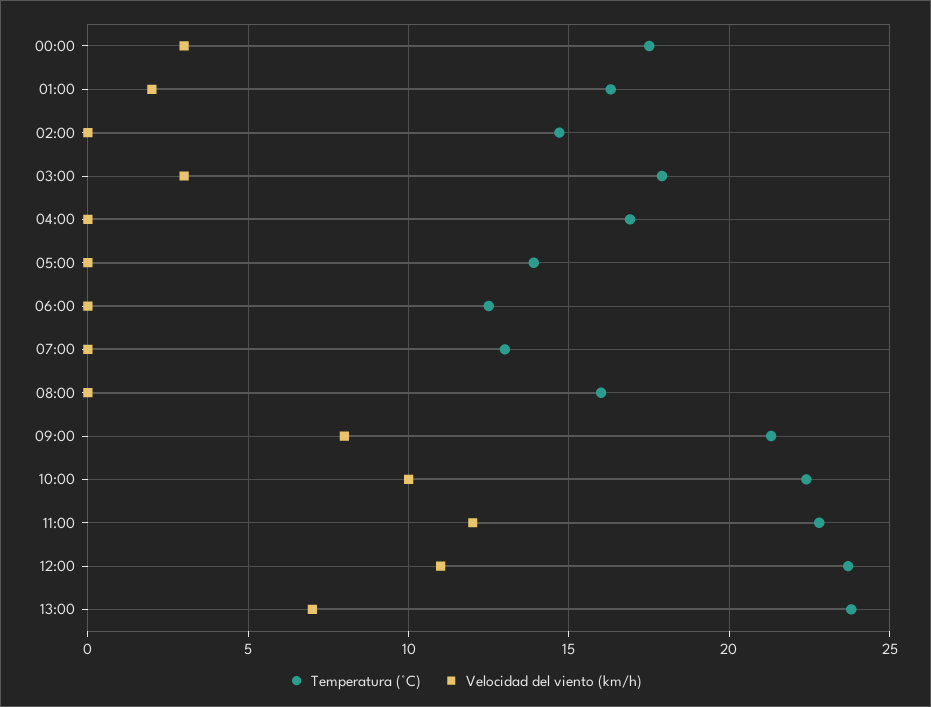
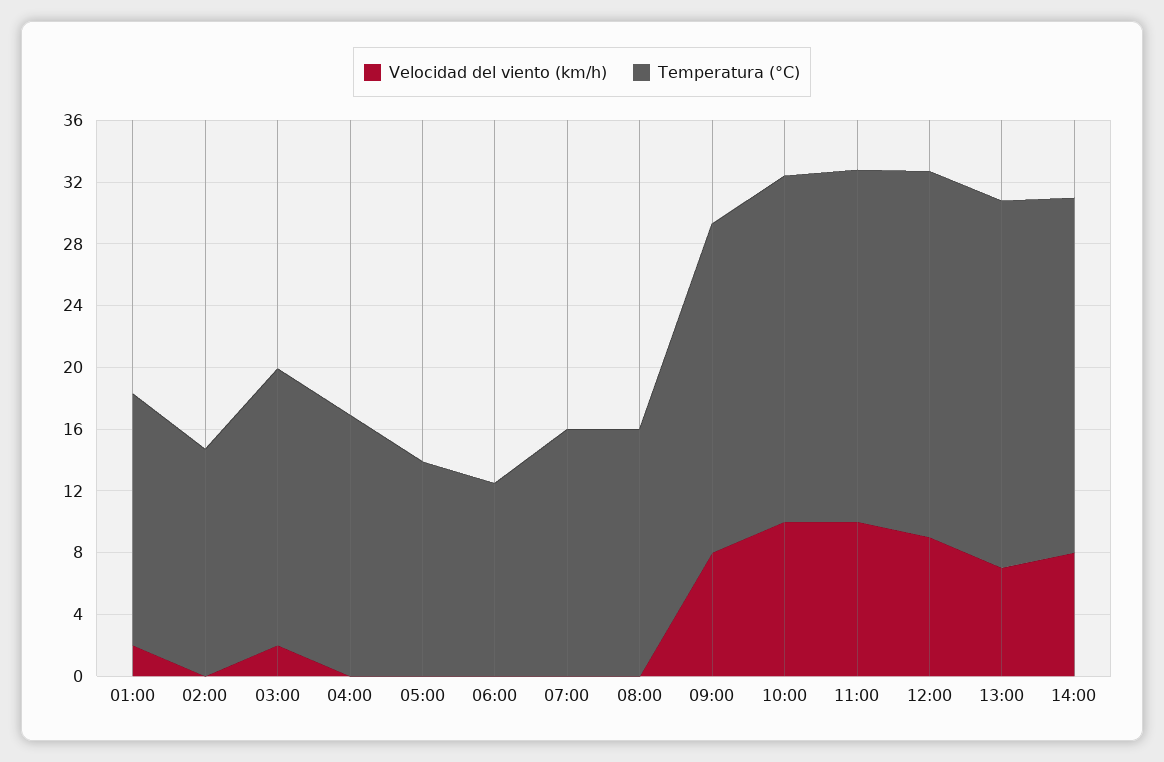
Temperatura (°C), 00:00: 17.5 -> none
Velocidad del viento (km/h), 00:00: 3 -> none
Velocidad del viento (km/h), 03:00: 3 -> 2
Temperatura (°C), 07:00: 13 -> 16
Velocidad del viento (km/h), 11:00: 12 -> 10
Velocidad del viento (km/h), 12:00: 11 -> 9
Velocidad del viento (km/h), 14:00: none -> 8
Temperatura (°C), 14:00: none -> 23

